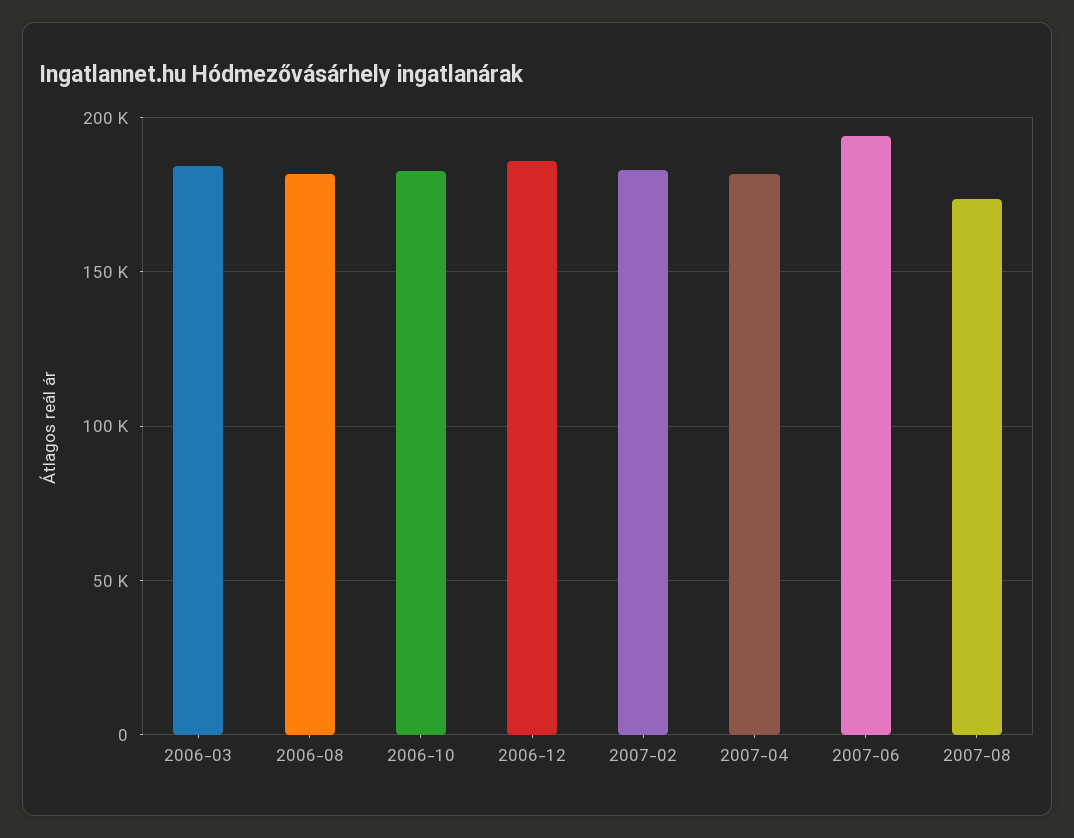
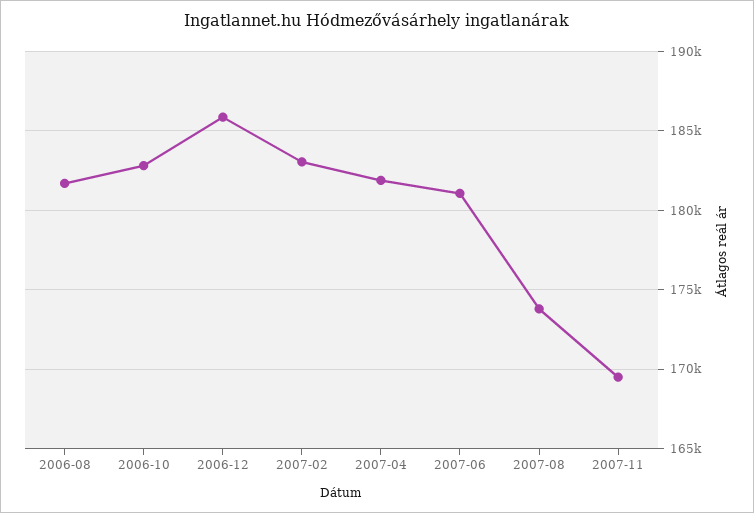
2006-03: 185000 -> none
2007-06: 195000 -> 181000
2007-11: none -> 169500

